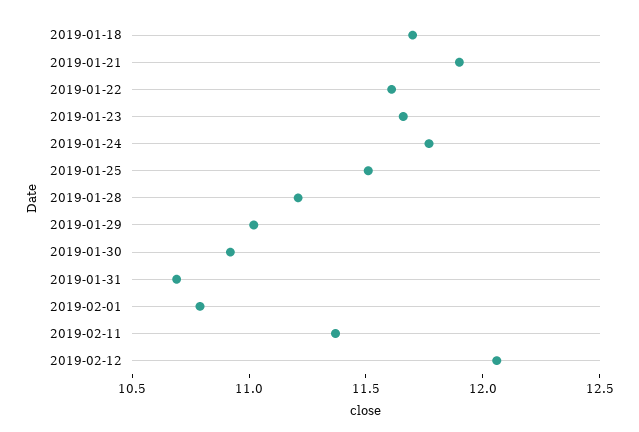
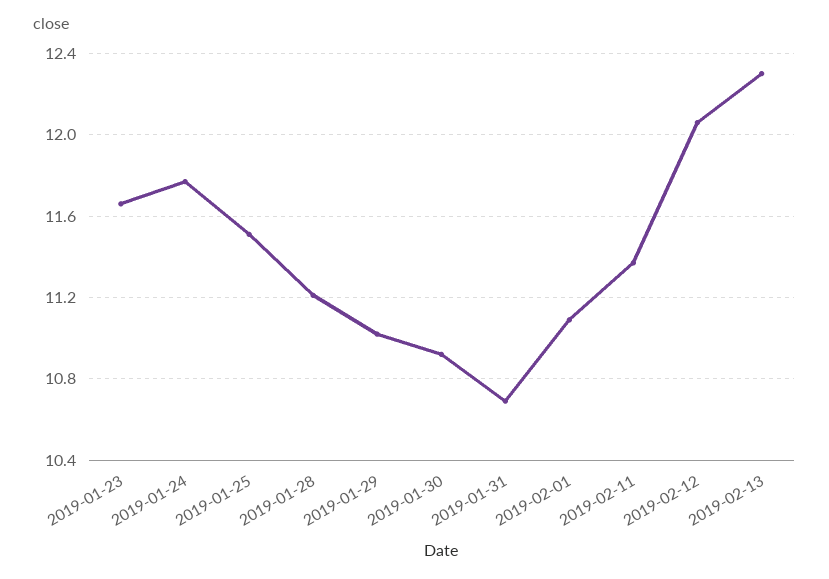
2019-01-18: 11.7 -> none
2019-01-21: 11.9 -> none
2019-01-22: 11.6 -> none
2019-02-01: 10.8 -> 11.1
2019-02-13: none -> 12.3

